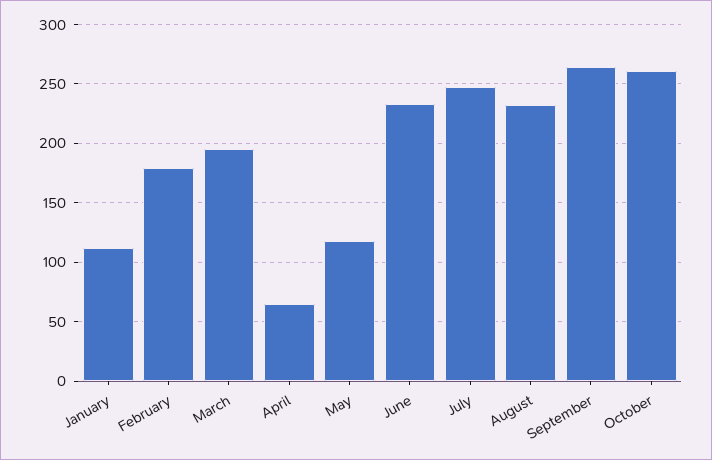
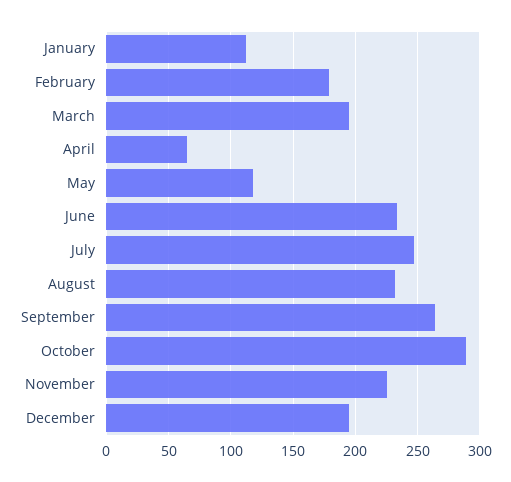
October: 260 -> 290
November: none -> 225
December: none -> 195

